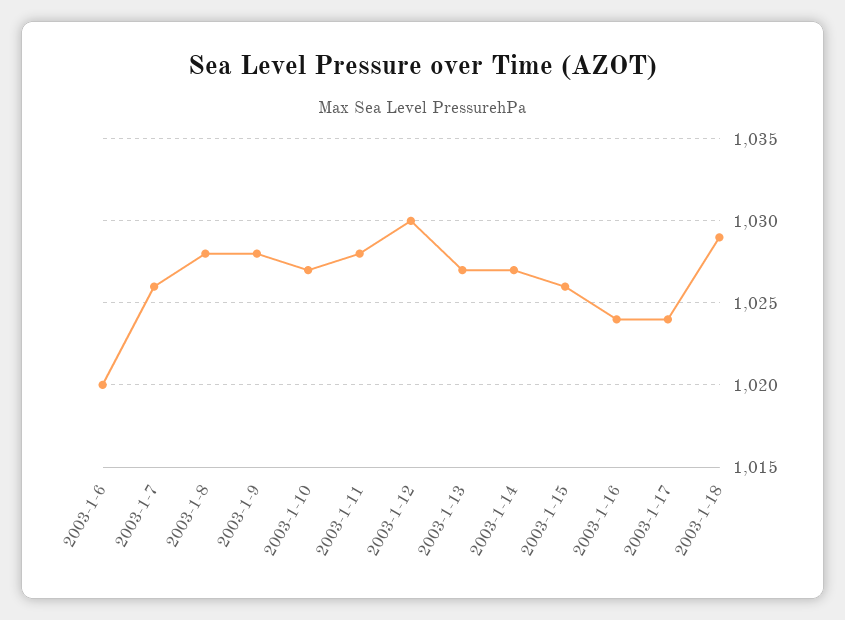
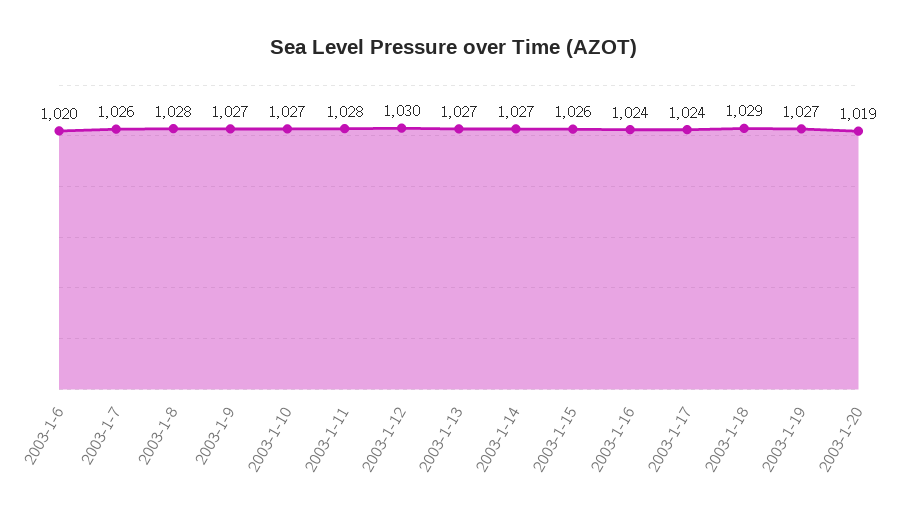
2003-1-9: 1028 -> 1027
2003-1-19: none -> 1027
2003-1-20: none -> 1019

